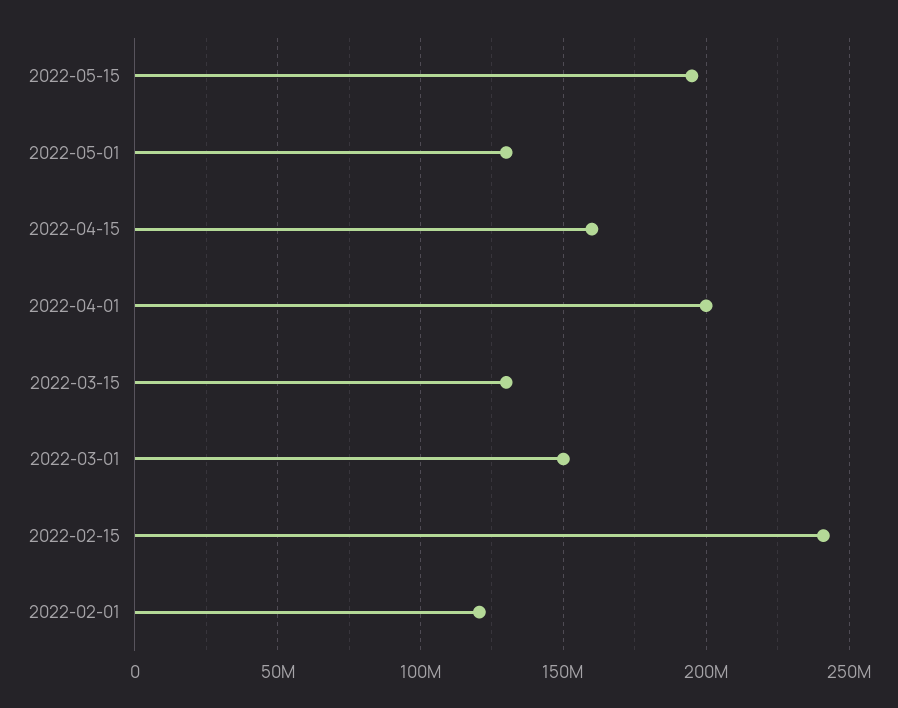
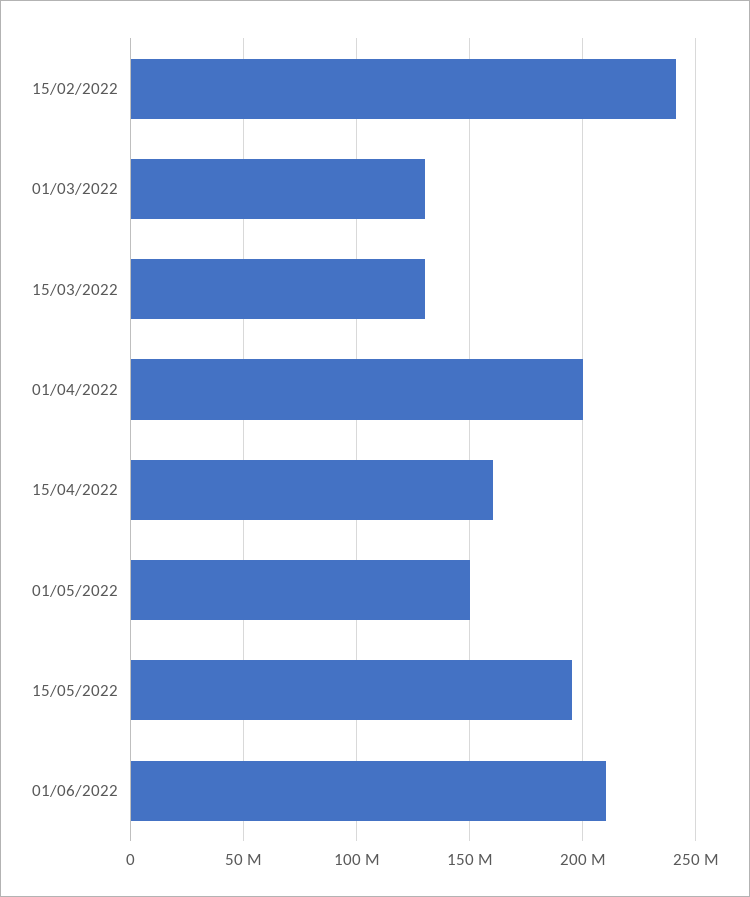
2022-05-01: 130000000 -> 150000000
2022-03-01: 150000000 -> 130000000
2022-02-01: 120000000 -> none
01/06/2022: none -> 210000000

